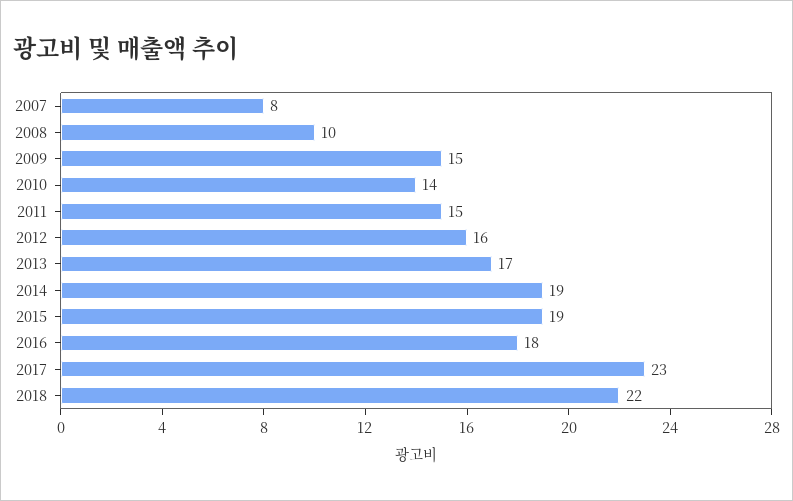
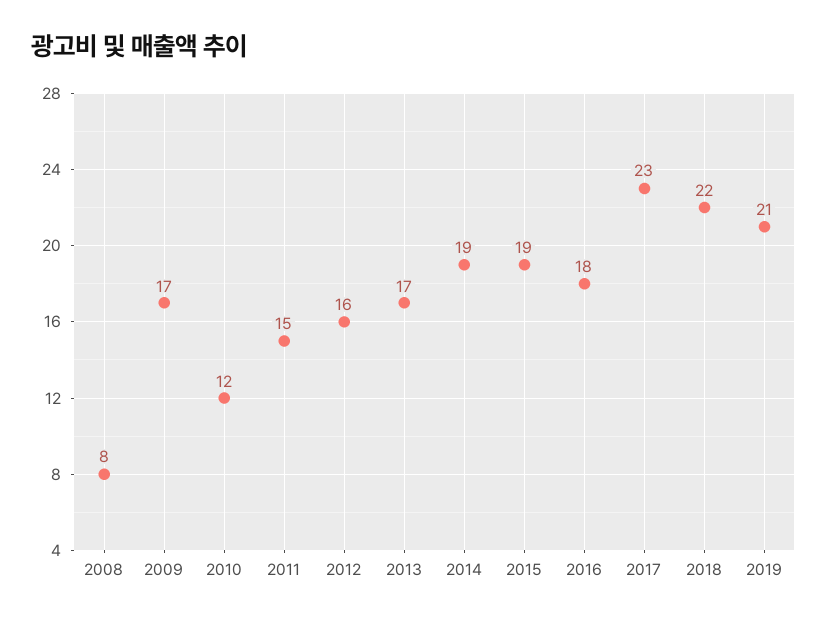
2007: 8 -> none
2008: 10 -> 8
2009: 15 -> 17
2010: 14 -> 12
2019: none -> 21

